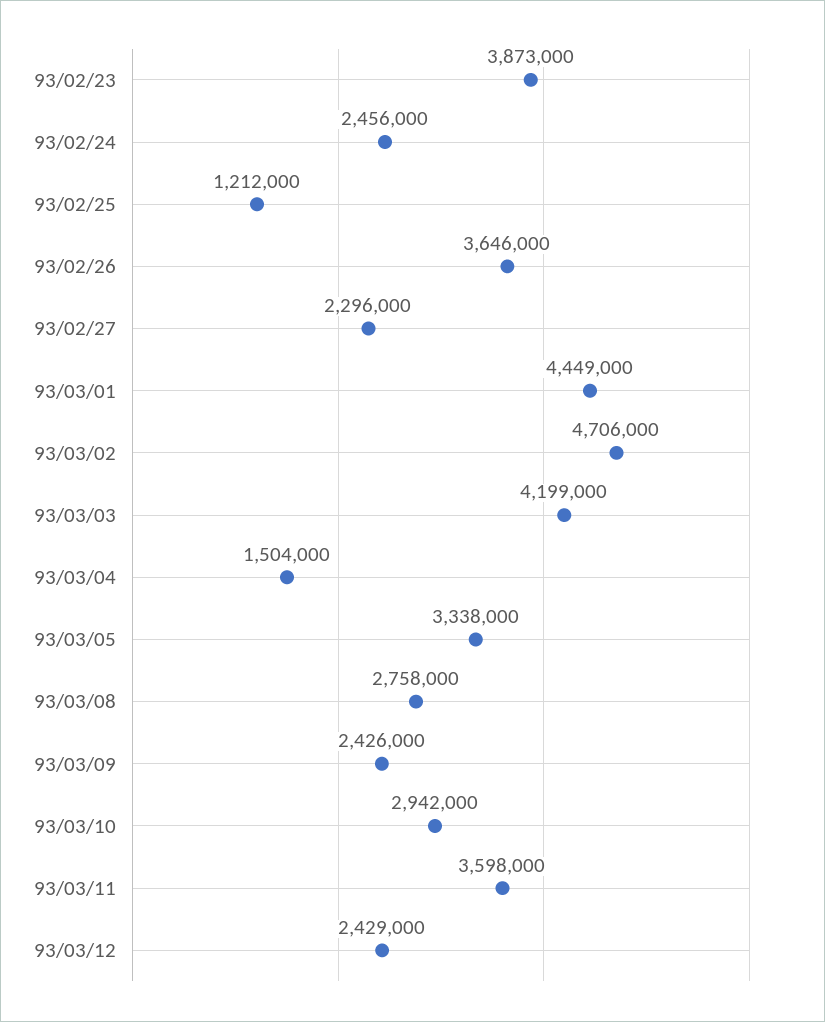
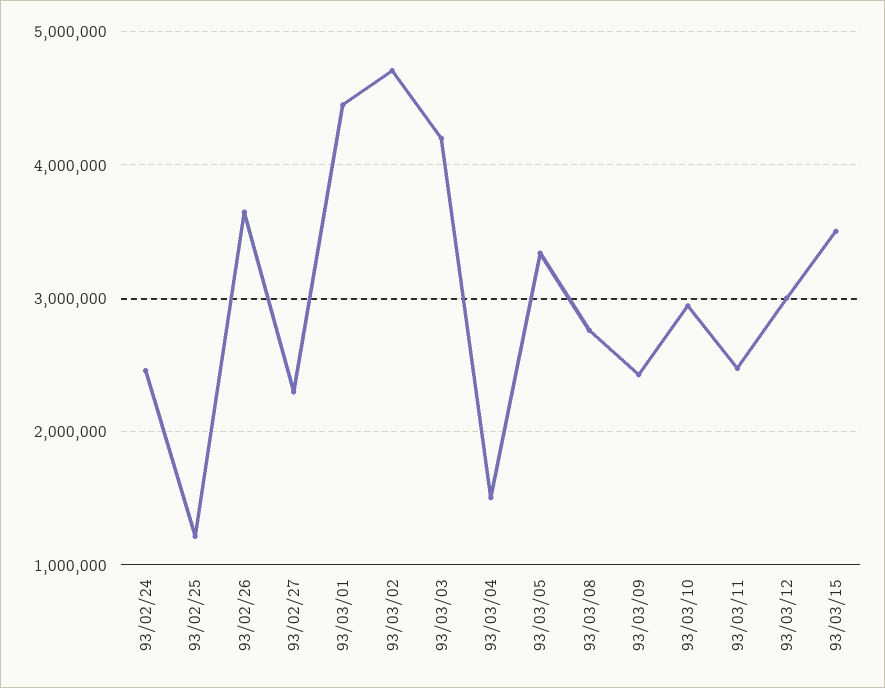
93/02/23: 3873000 -> none
93/03/11: 3598000 -> 2500000
93/03/12: 2429000 -> 3000000
93/03/15: none -> 3500000

